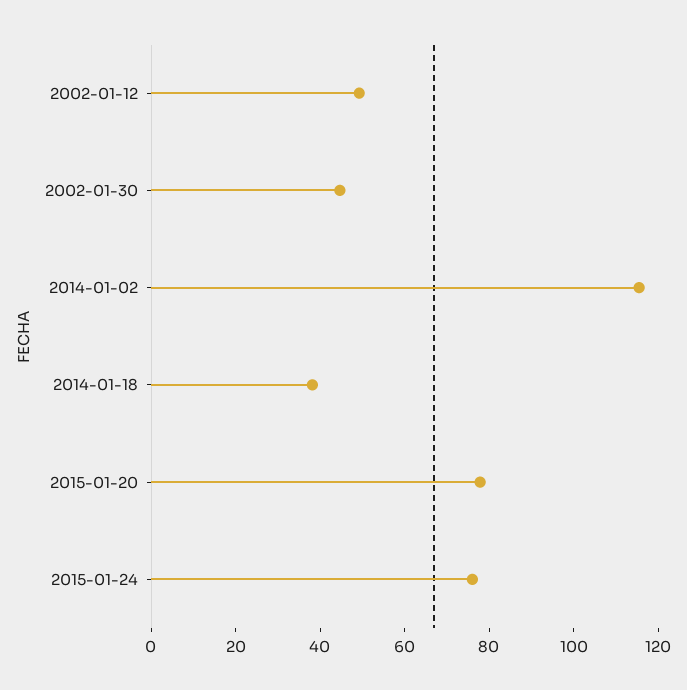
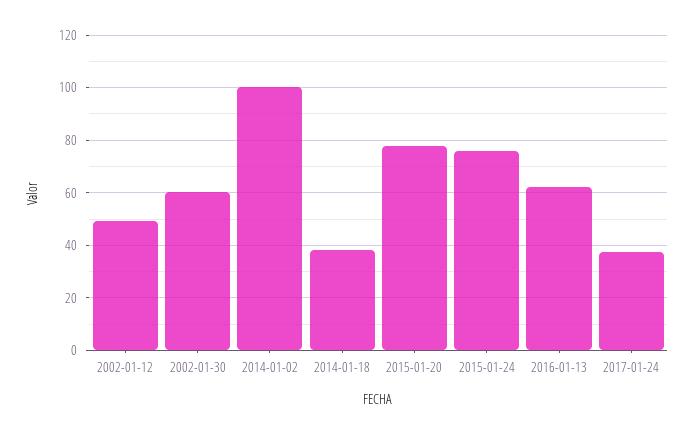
2002-01-30: 45 -> 60
2014-01-02: 115 -> 100
2016-01-13: none -> 62.5
2017-01-24: none -> 37.5

